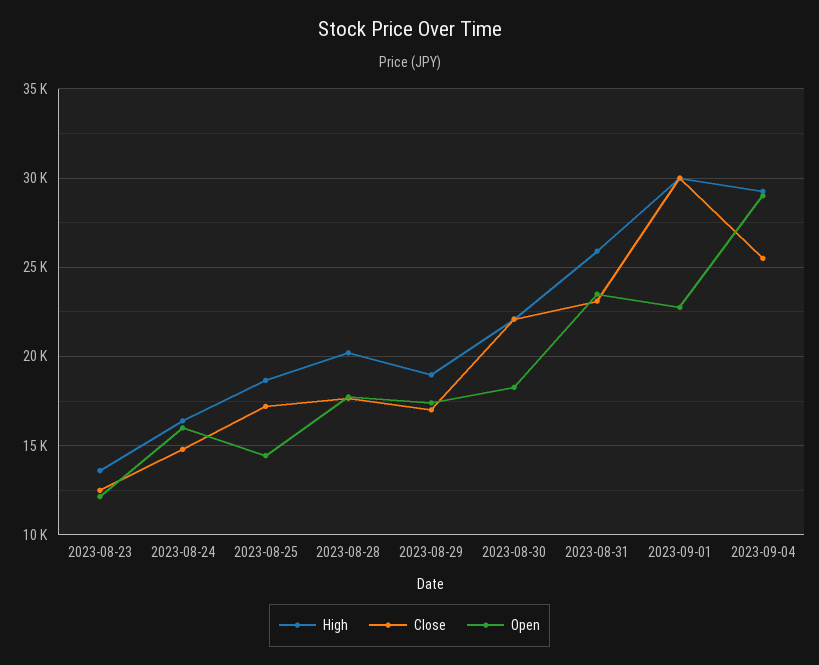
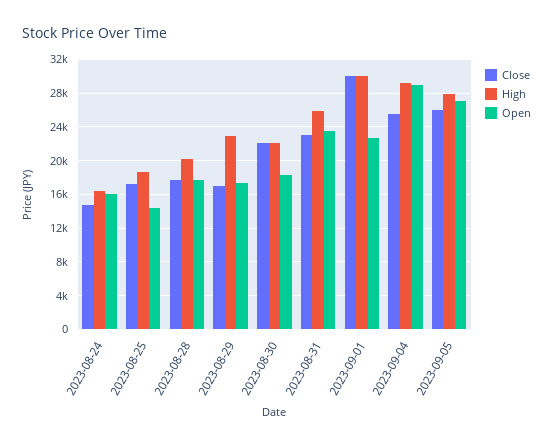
High, 2023-08-23: 13500 -> none
Close, 2023-08-23: 12500 -> none
Open, 2023-08-23: 12000 -> none
High, 2023-08-29: 19000 -> 23000
Close, 2023-09-05: none -> 26000
High, 2023-09-05: none -> 28000
Open, 2023-09-05: none -> 27000

